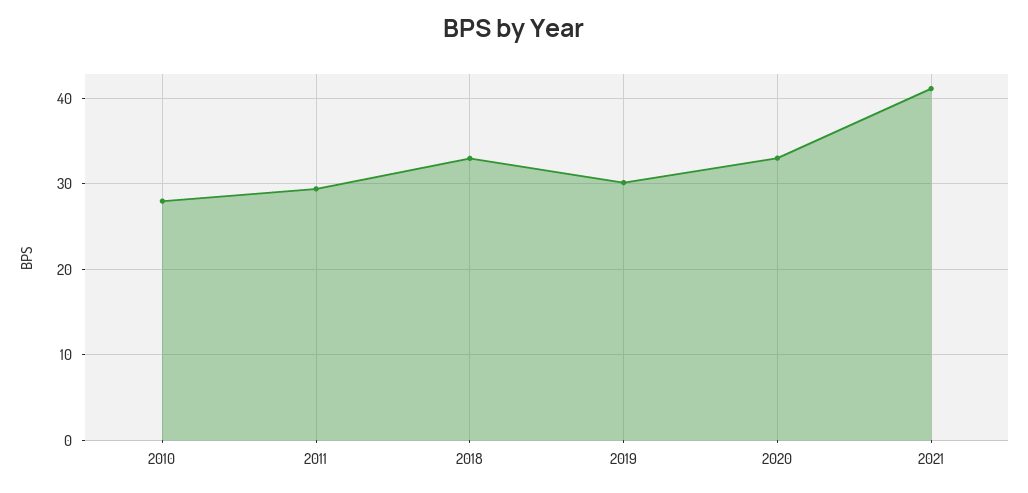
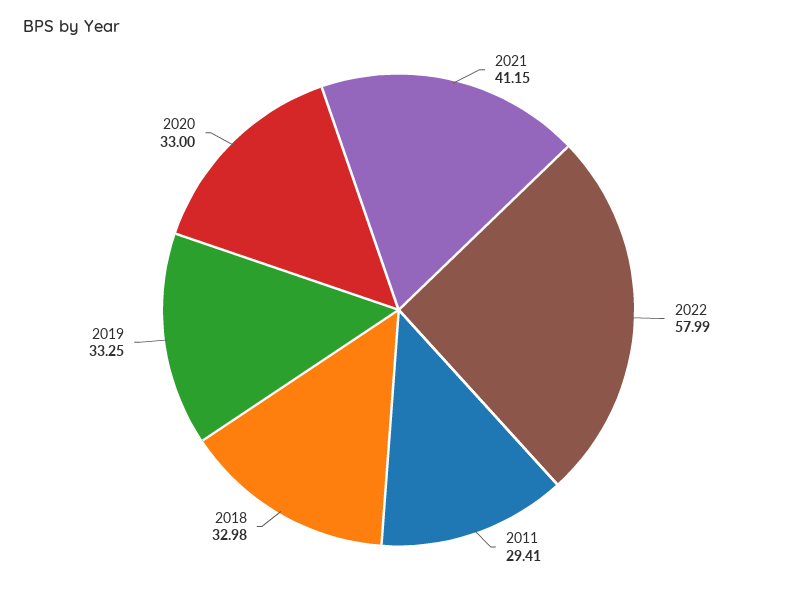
2010: 28 -> none
2019: 30 -> 33.25
2022: none -> 57.99

